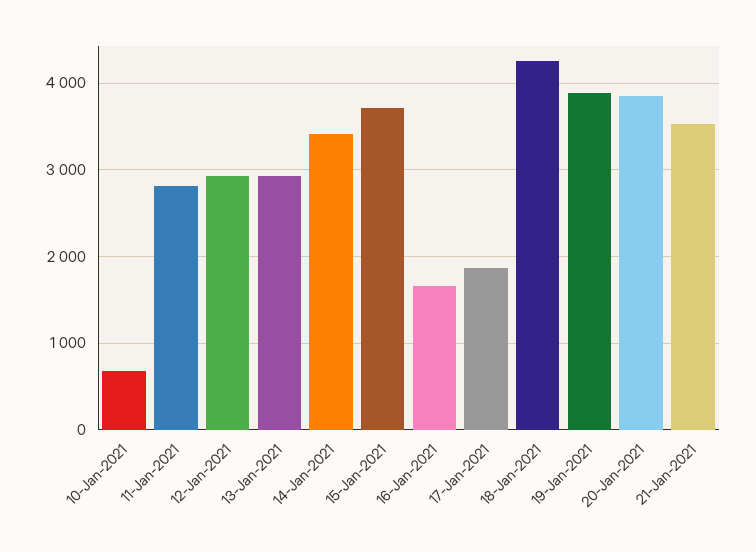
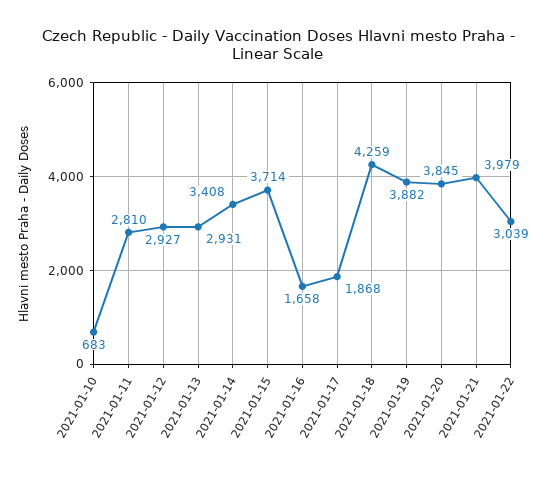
21-Jan-2021: 3500 -> 3979
2021-01-22: none -> 3039

